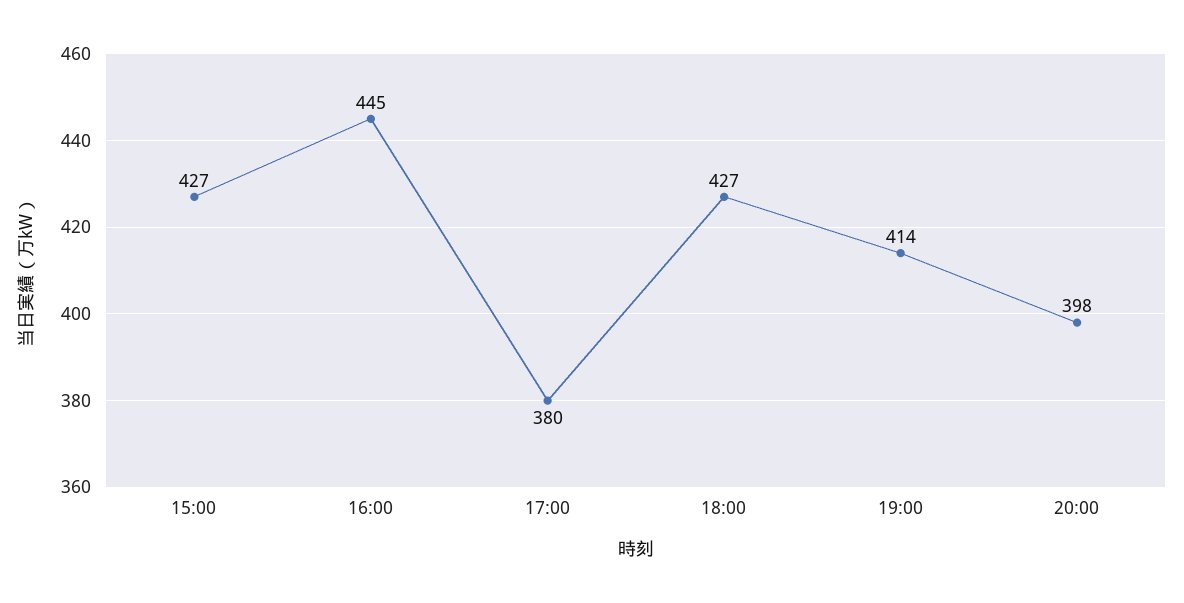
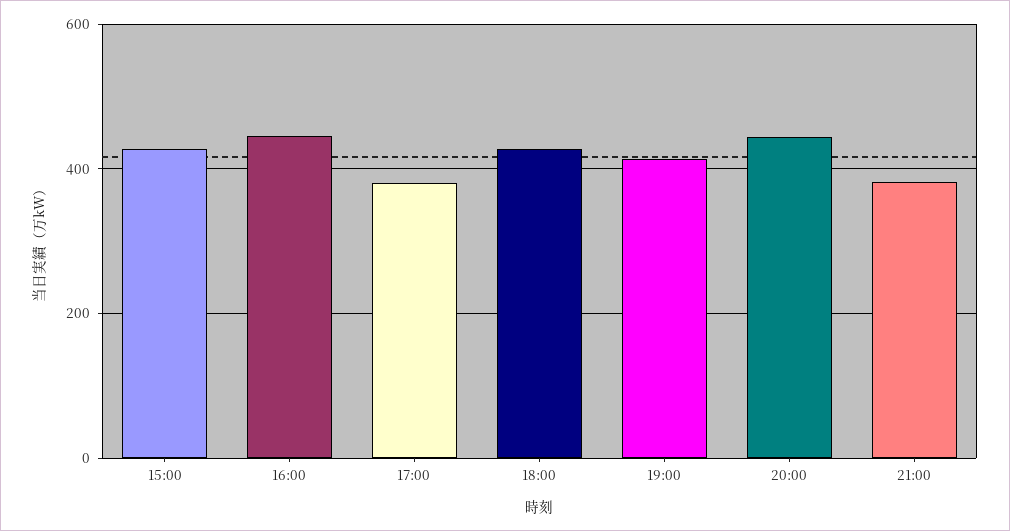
20:00: 398 -> 440
21:00: none -> 380

